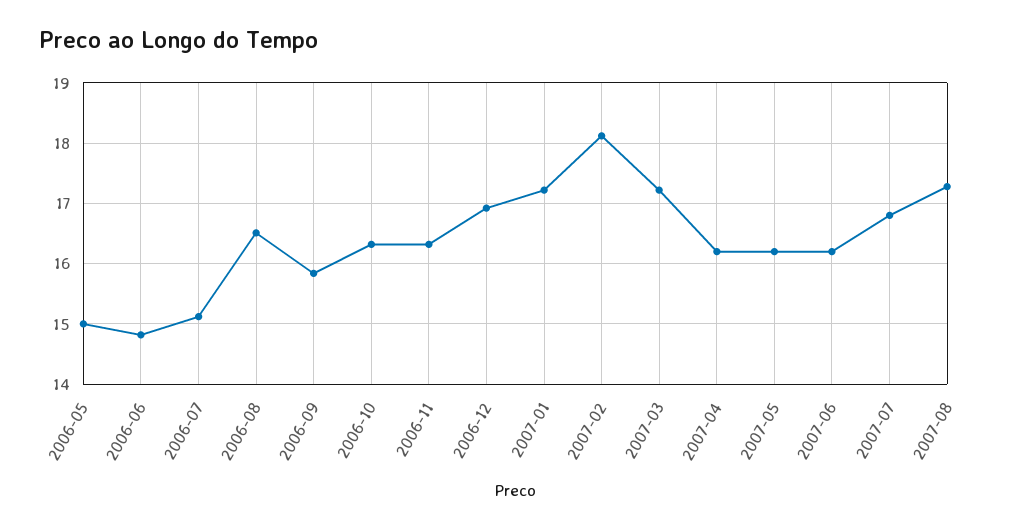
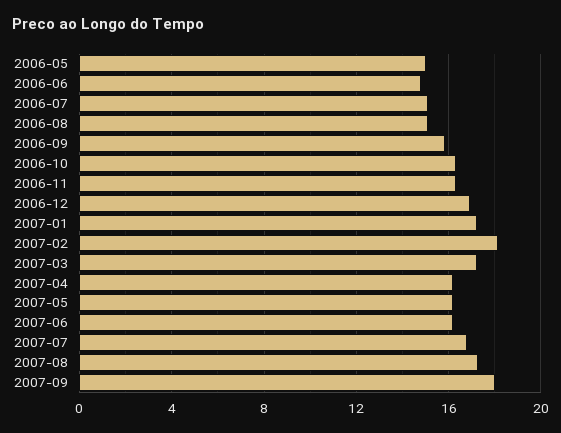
2006-08: 16.5 -> 15
2007-09: none -> 18

